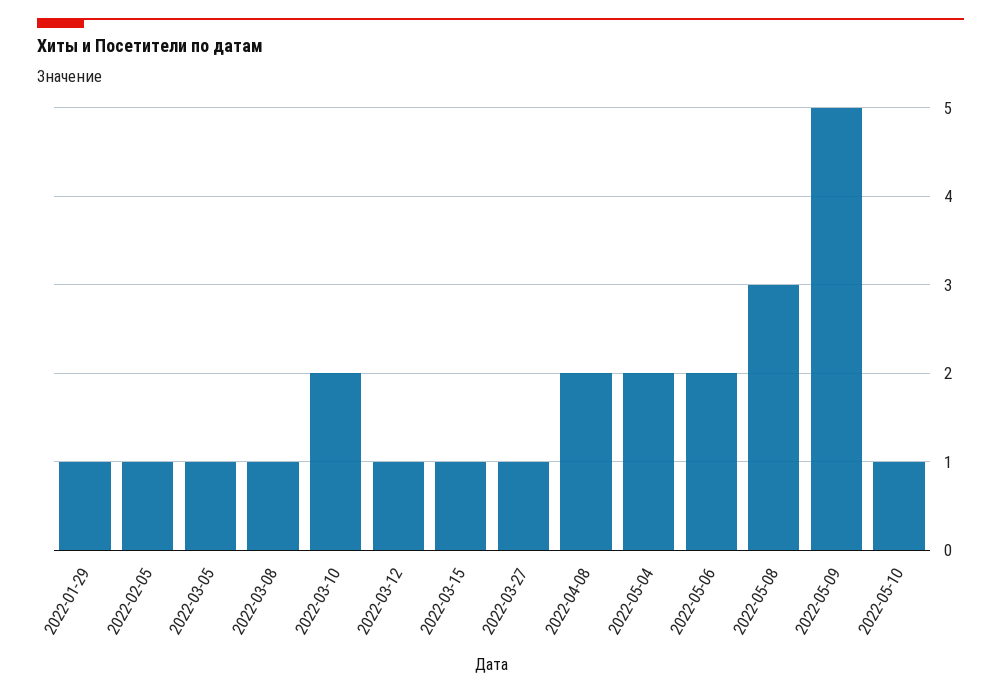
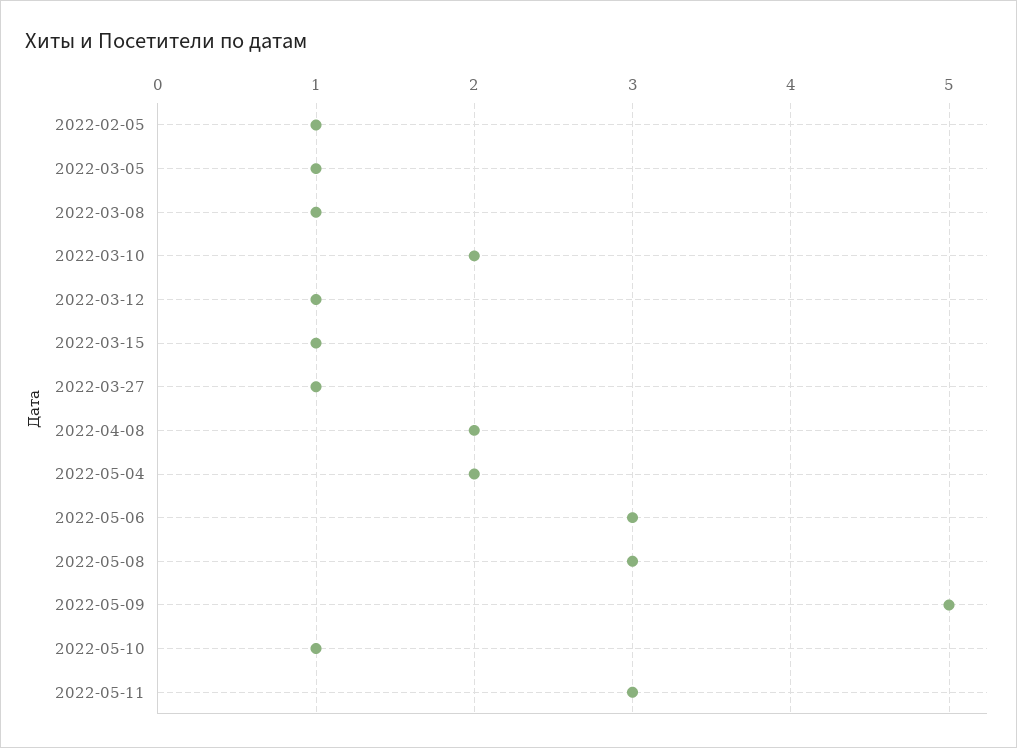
2022-01-29: 1 -> none
2022-05-06: 2 -> 3
2022-05-11: none -> 3

